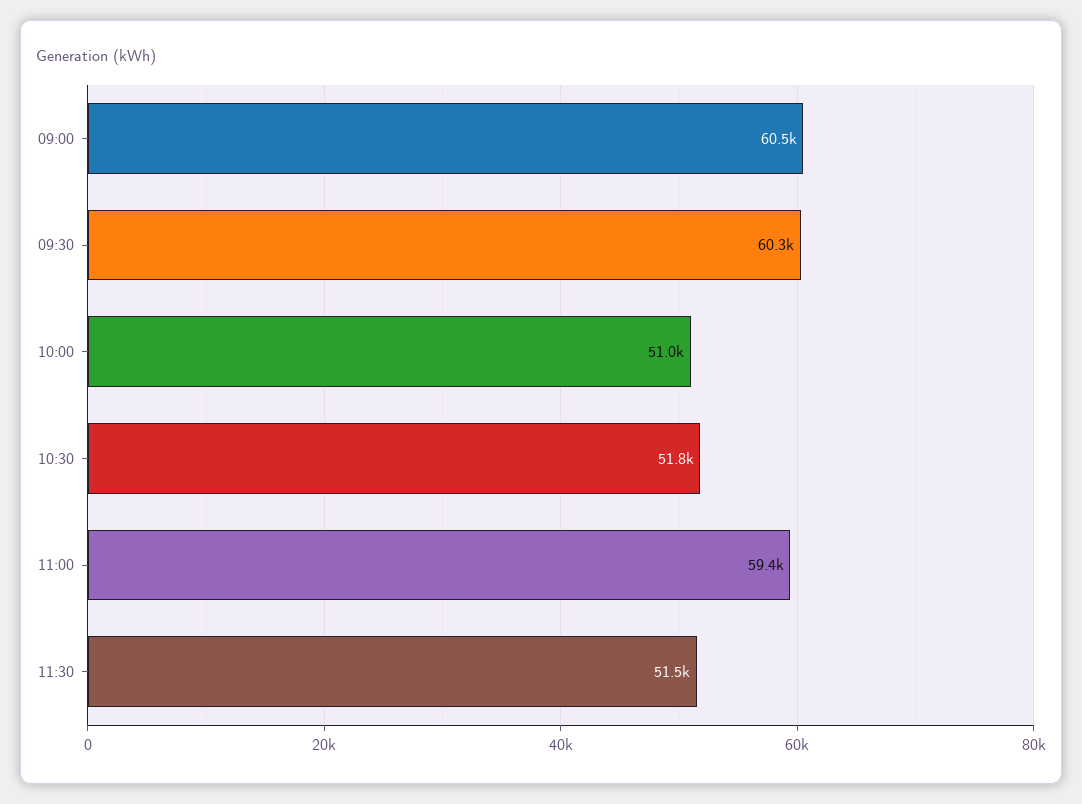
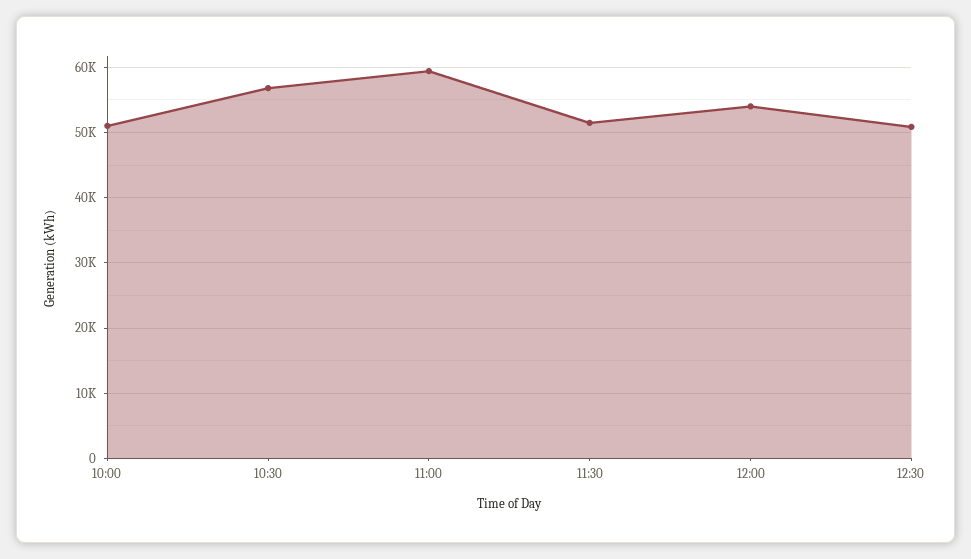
09:00: 60500 -> none
09:30: 60300 -> none
10:30: 51800 -> 57000
12:00: none -> 54000
12:30: none -> 51000

